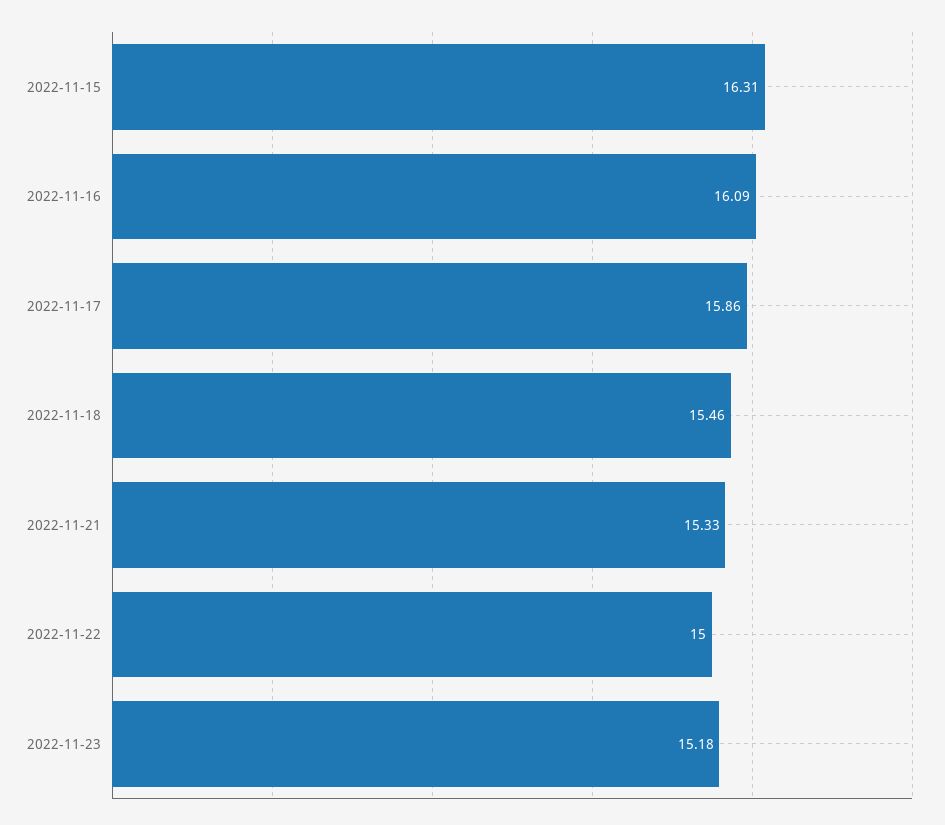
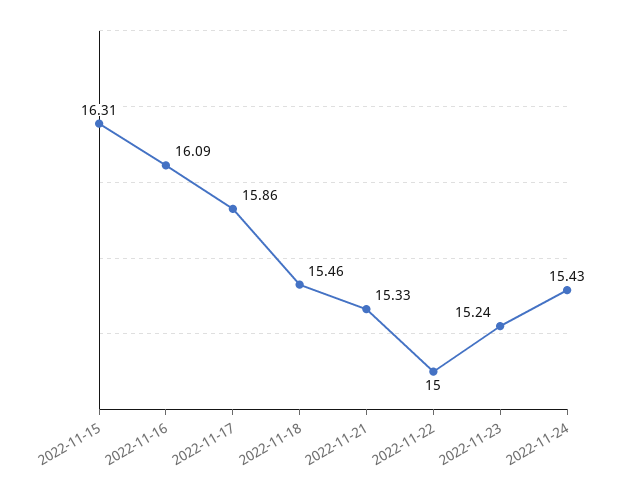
2022-11-23: 15.18 -> 15.24
2022-11-24: none -> 15.43

